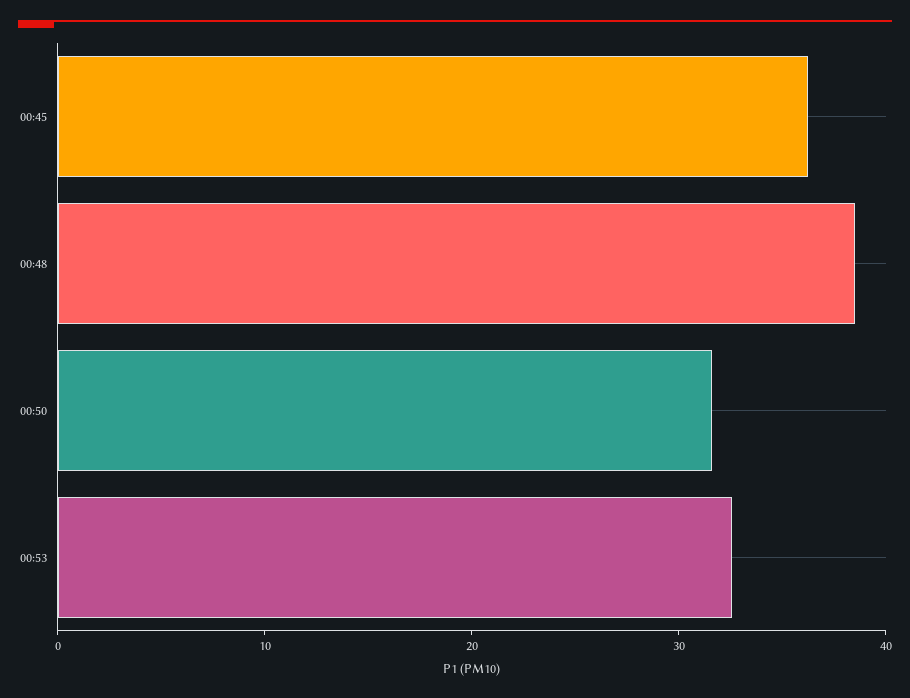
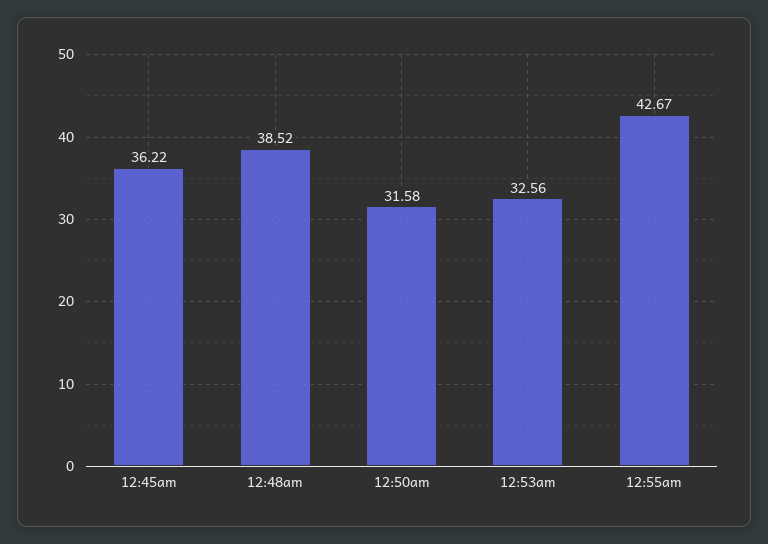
12:55am: none -> 42.67

